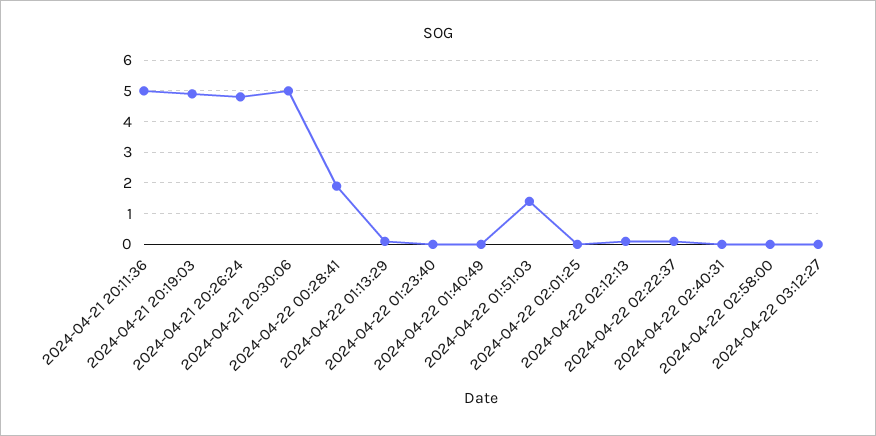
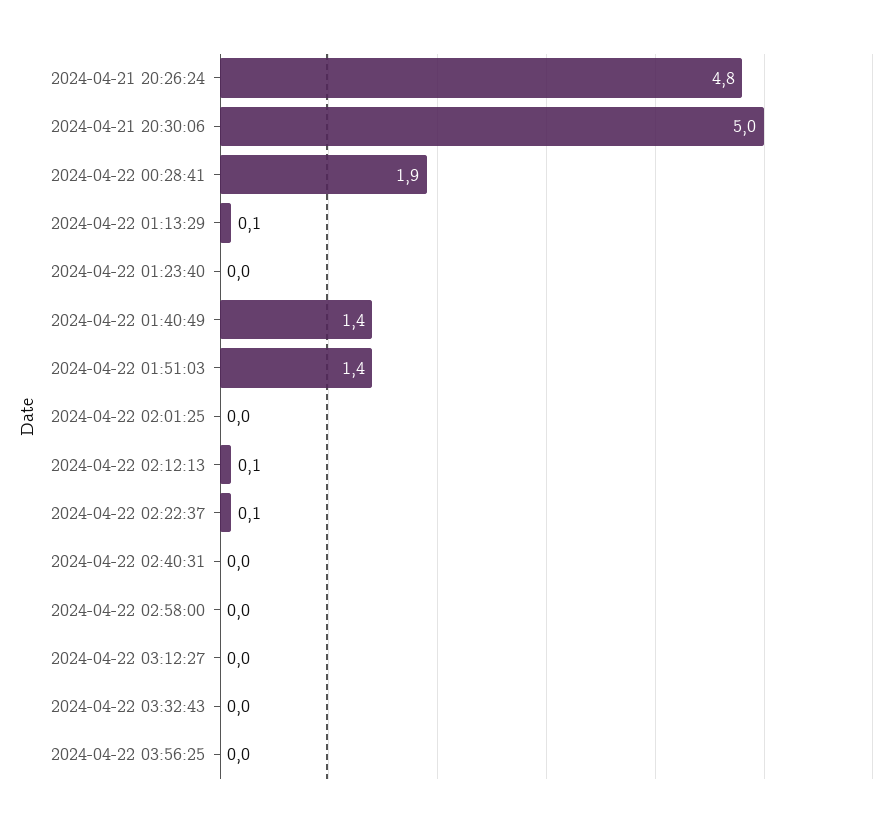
2024-04-21 20:11:36: 5 -> none
2024-04-21 20:19:03: 5 -> none
2024-04-22 01:40:49: 0 -> 1.4
2024-04-22 03:32:43: none -> 0
2024-04-22 03:56:25: none -> 0

